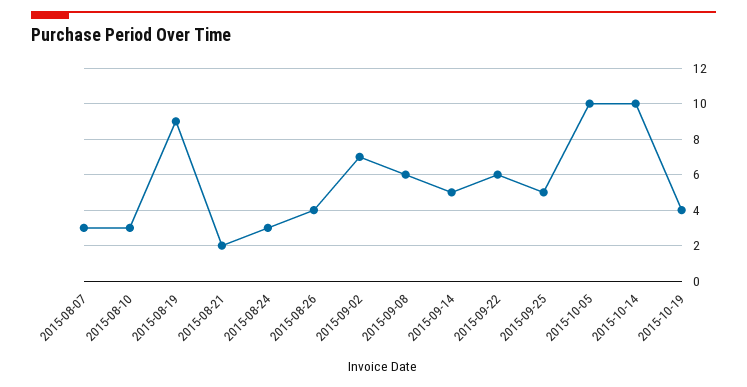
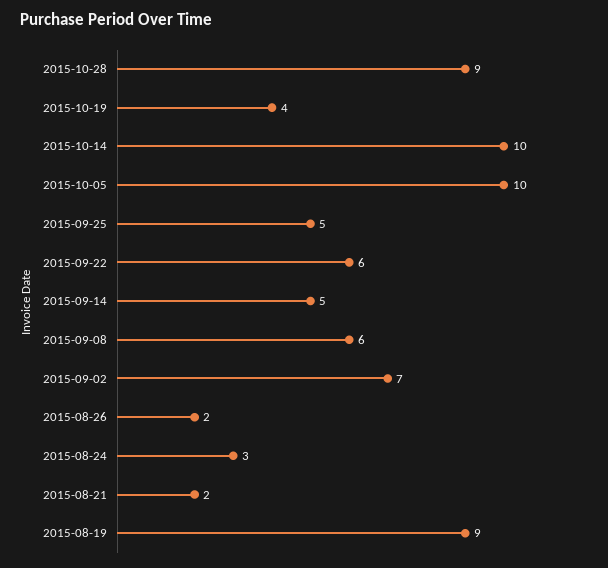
2015-08-07: 3 -> none
2015-08-10: 3 -> none
2015-08-26: 4 -> 2
2015-10-28: none -> 9

